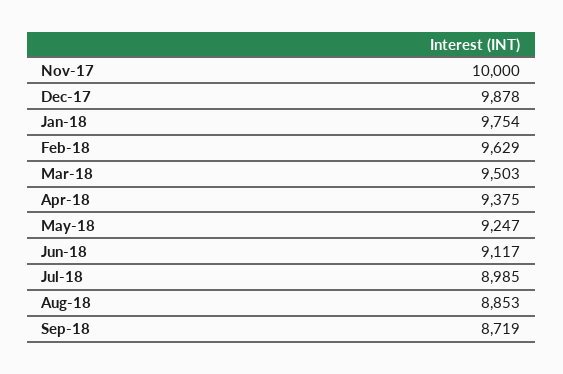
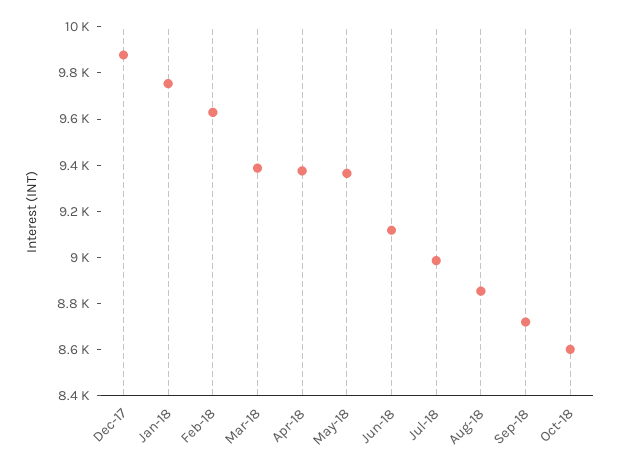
Nov-17: 10000 -> none
Mar-18: 9503 -> 9400
May-18: 9247 -> 9350
Oct-18: none -> 8600

